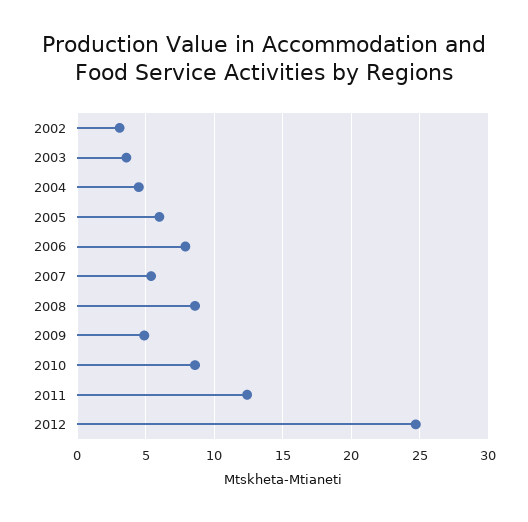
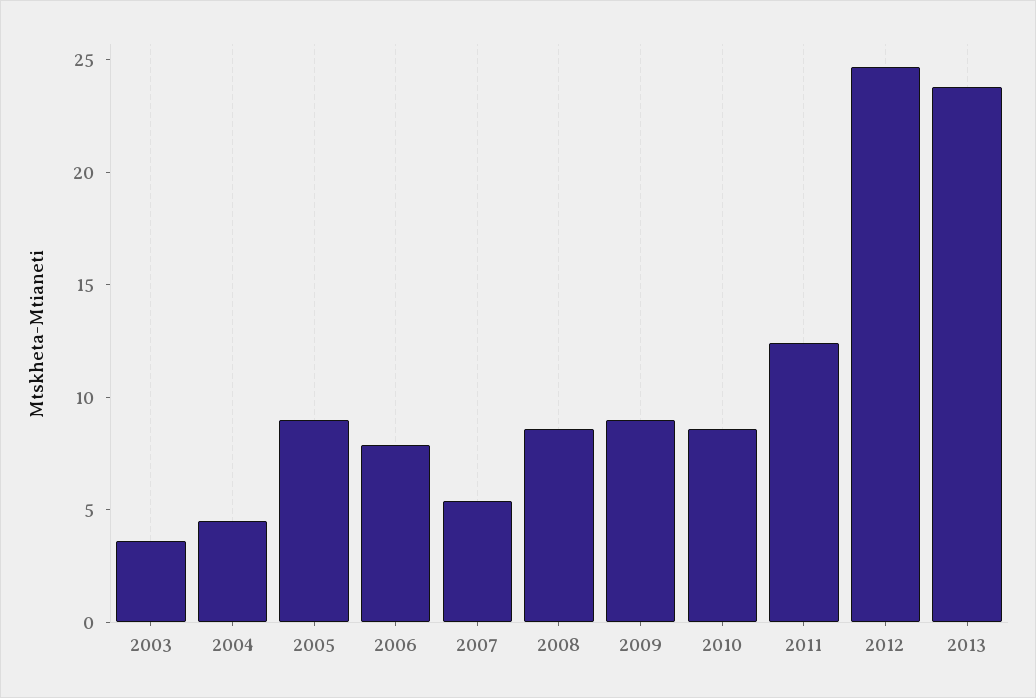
2002: 3 -> none
2005: 6 -> 9
2009: 5 -> 9
2013: none -> 24

